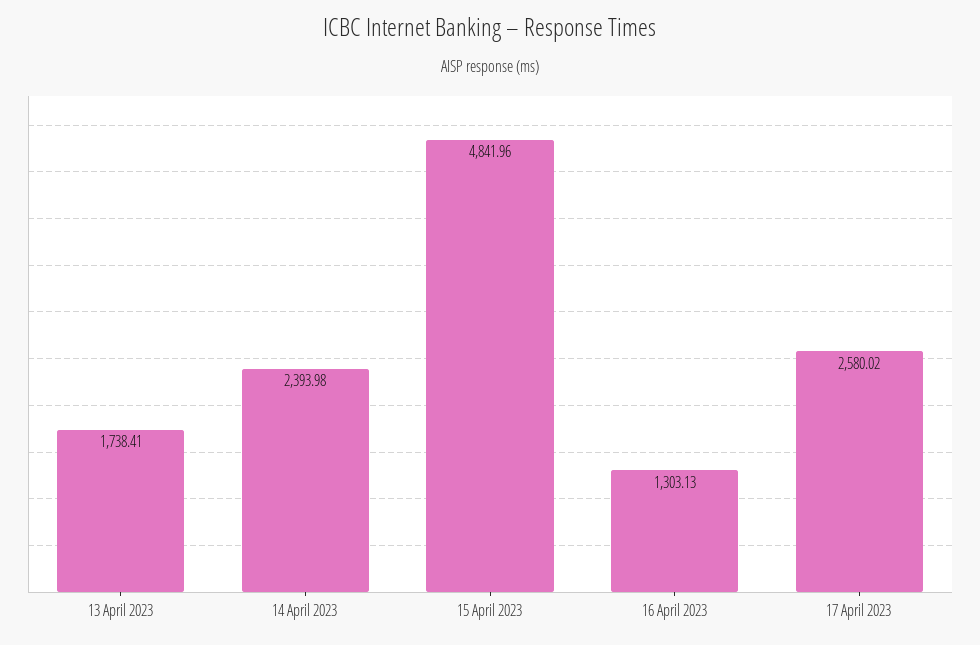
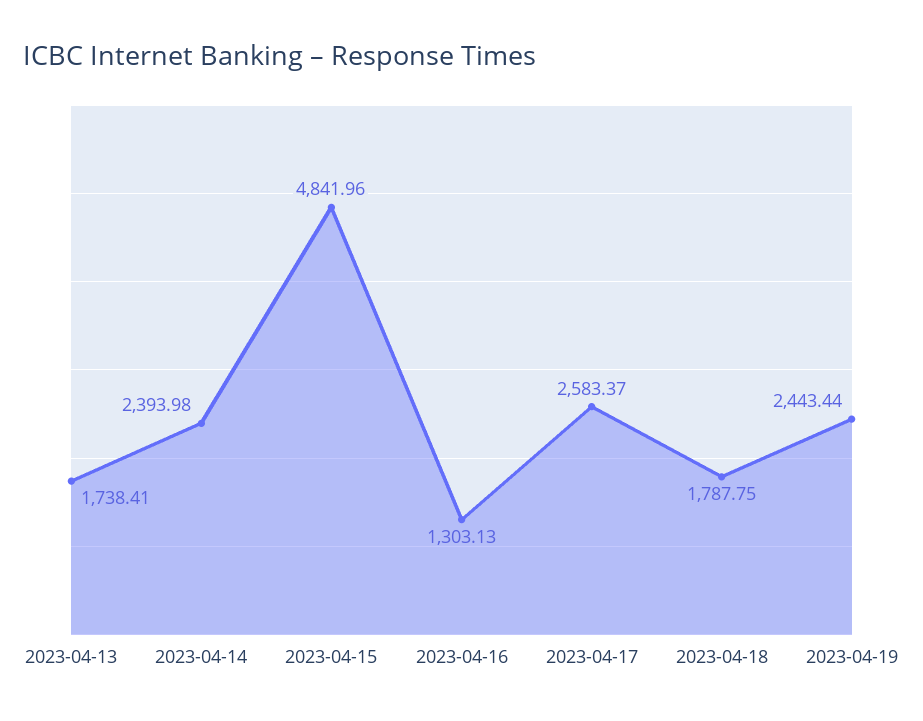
17 April 2023: 2580.02 -> 2583.37
2023-04-18: none -> 1787.75
2023-04-19: none -> 2443.44

